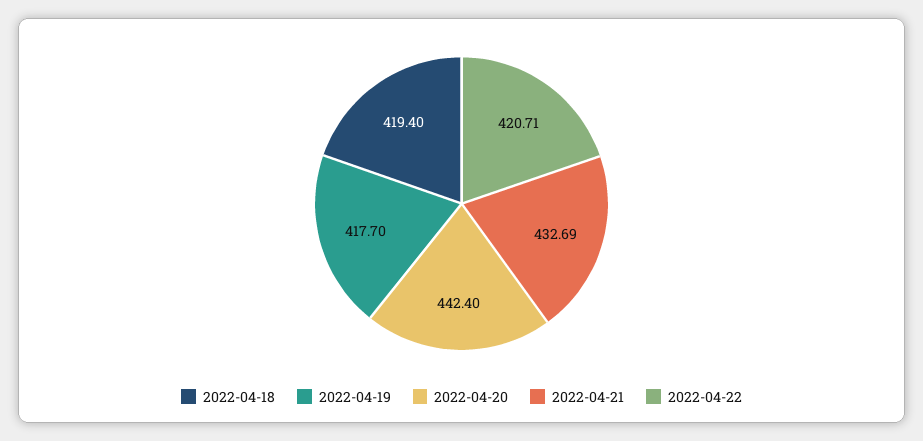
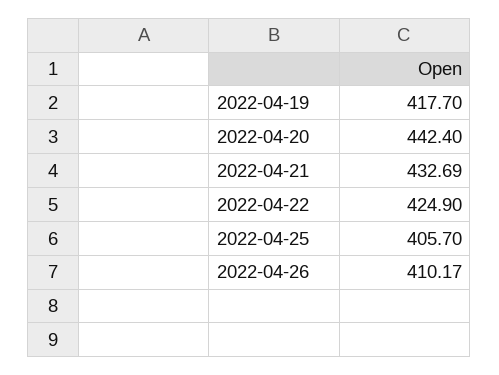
2022-04-18: 419.4 -> none
2022-04-22: 420.71 -> 424.9
2022-04-25: none -> 405.7
2022-04-26: none -> 410.17

